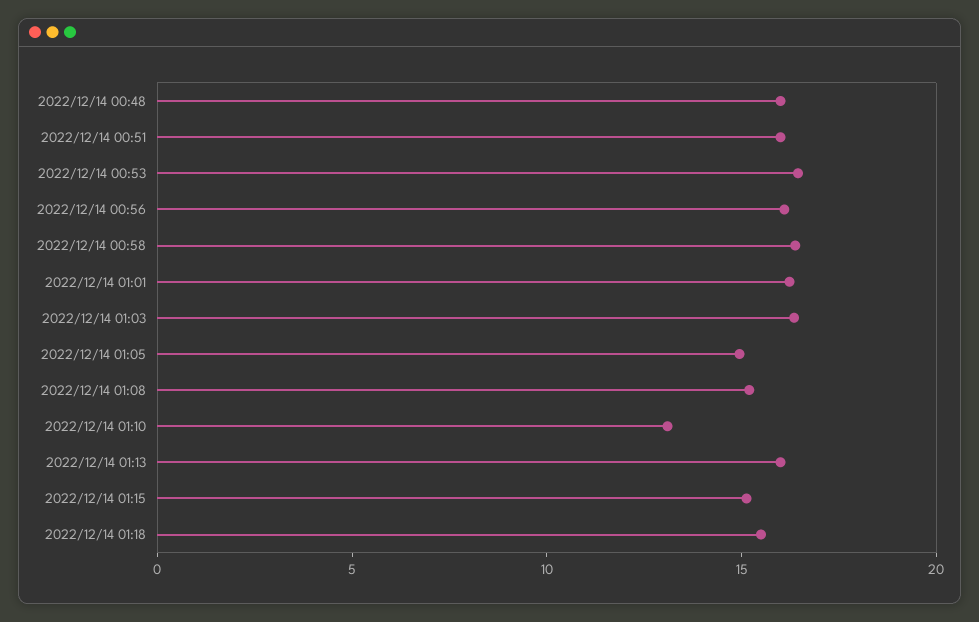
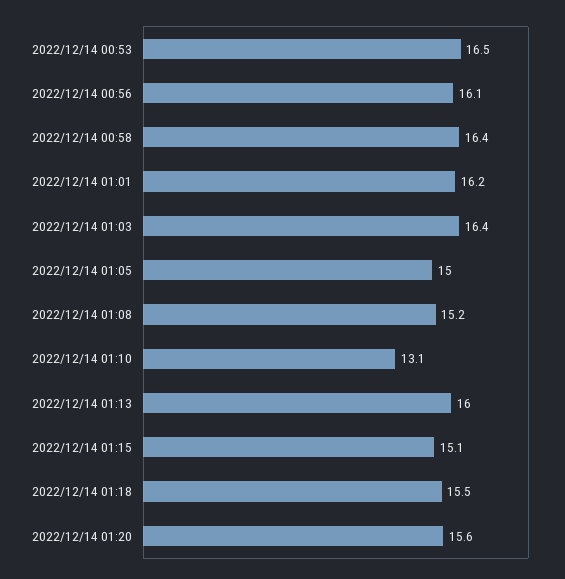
2022/12/14 00:48: 16 -> none
2022/12/14 00:51: 16 -> none
2022/12/14 01:20: none -> 15.6

